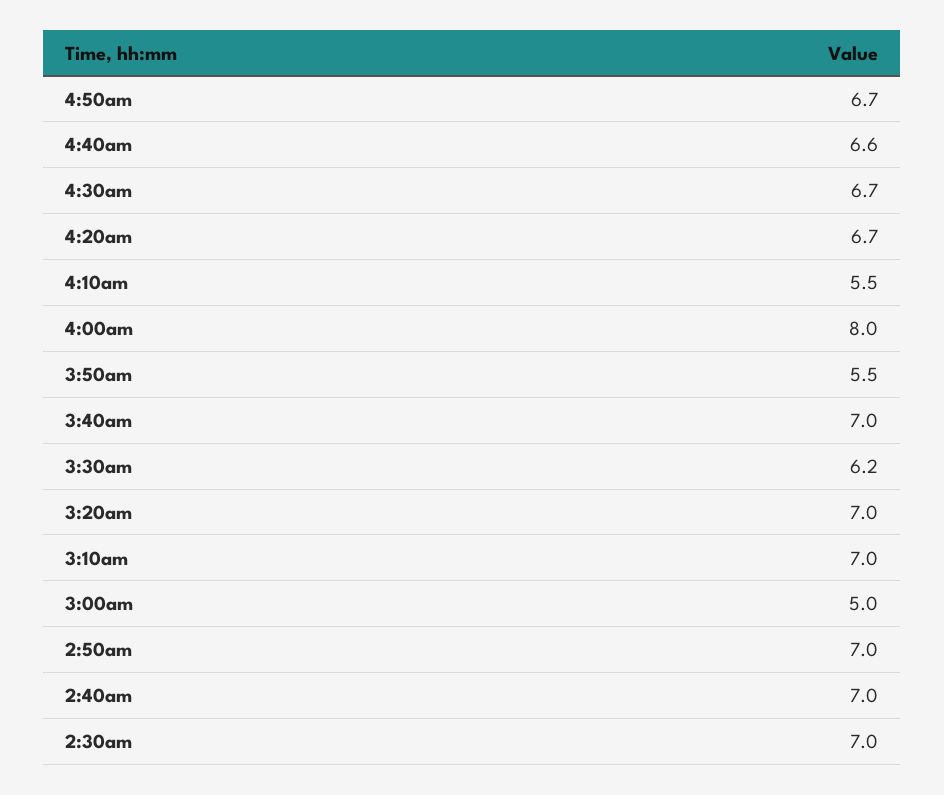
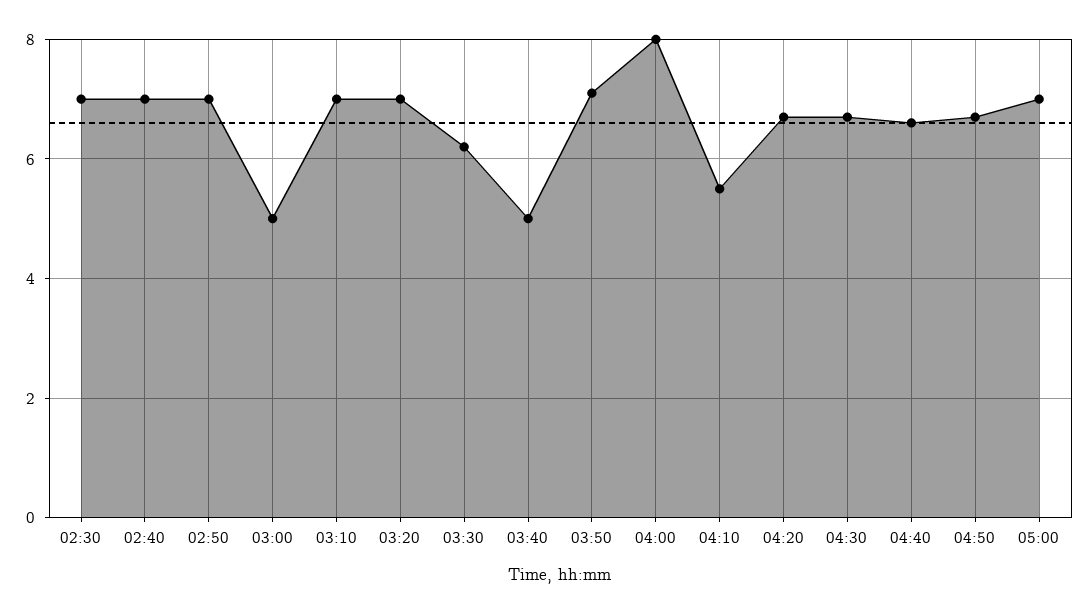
3:50am: 5.5 -> 7
3:40am: 7 -> 5
05:00: none -> 7

